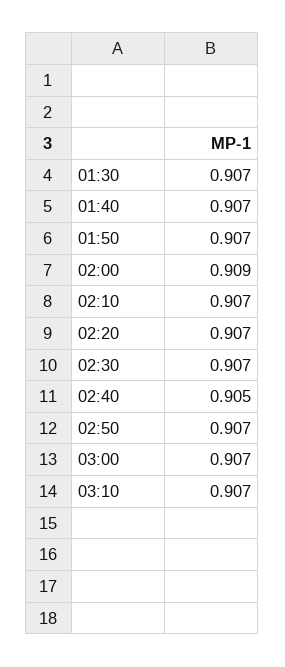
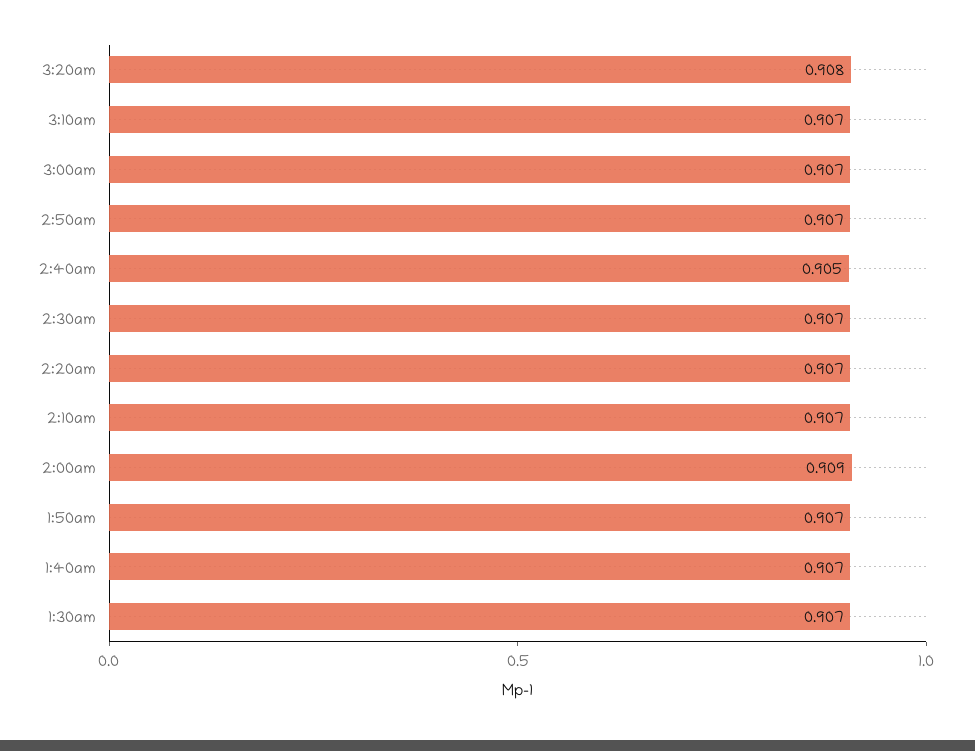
3:20am: none -> 0.908

